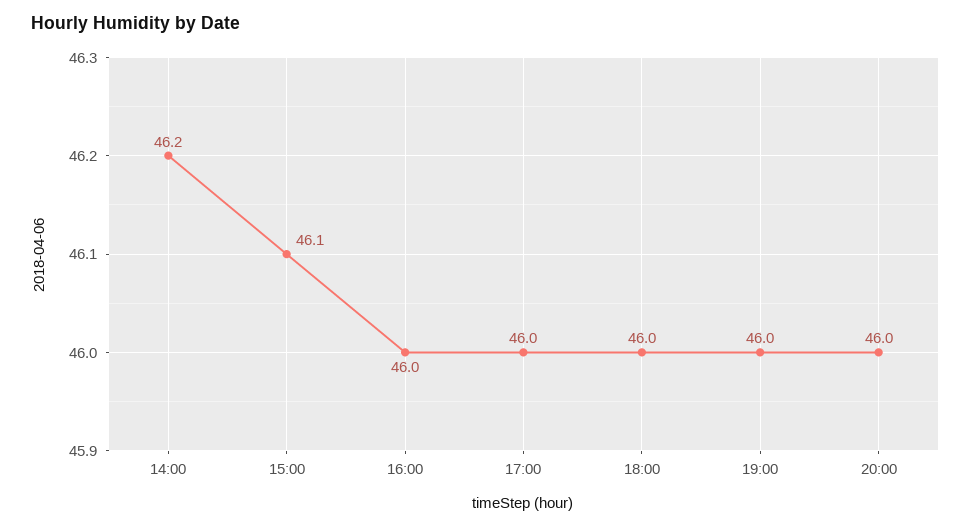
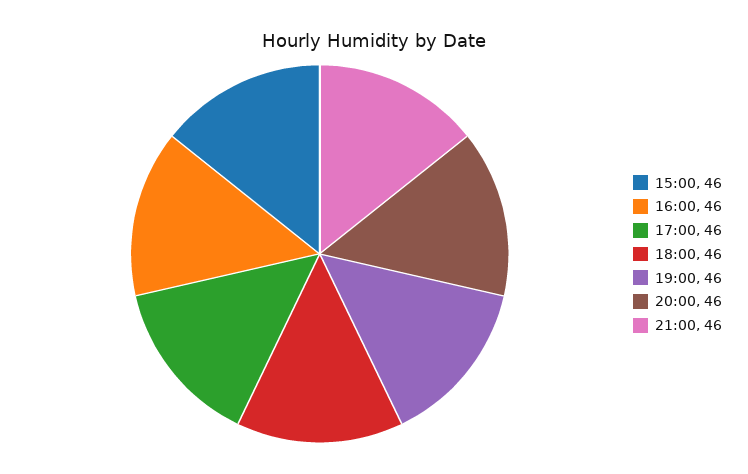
14:00: 46.2 -> none
15:00: 46.1 -> 46
21:00: none -> 46

